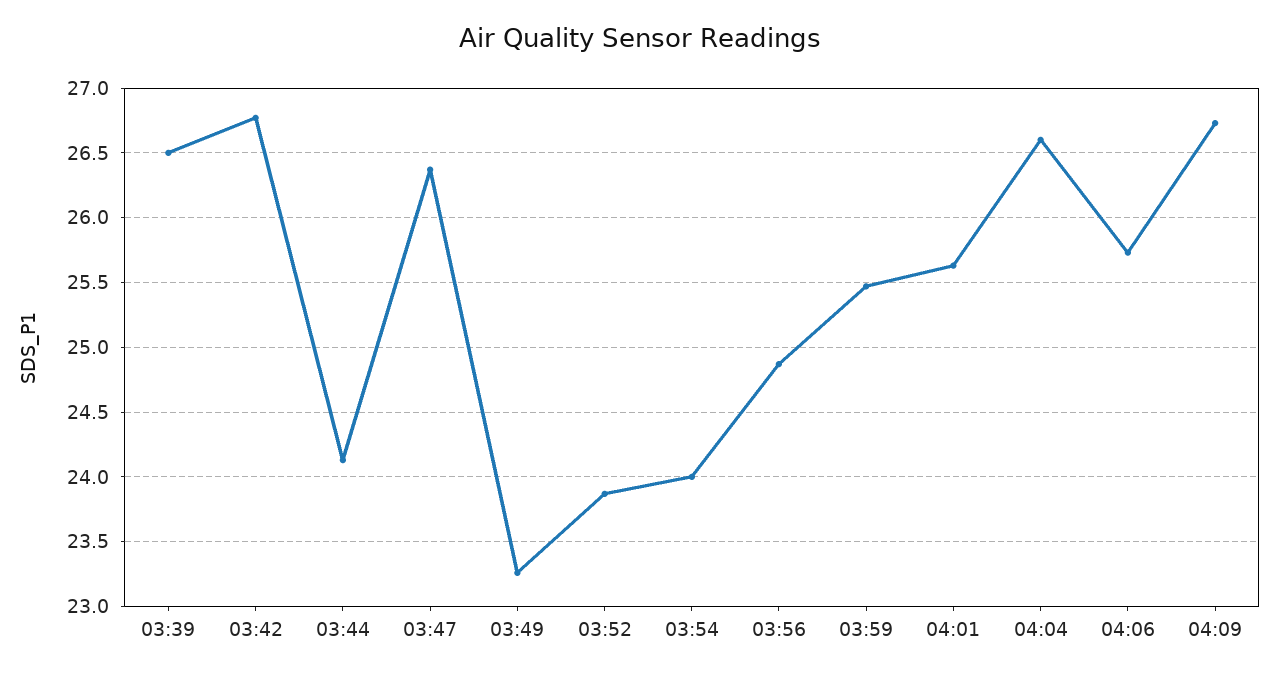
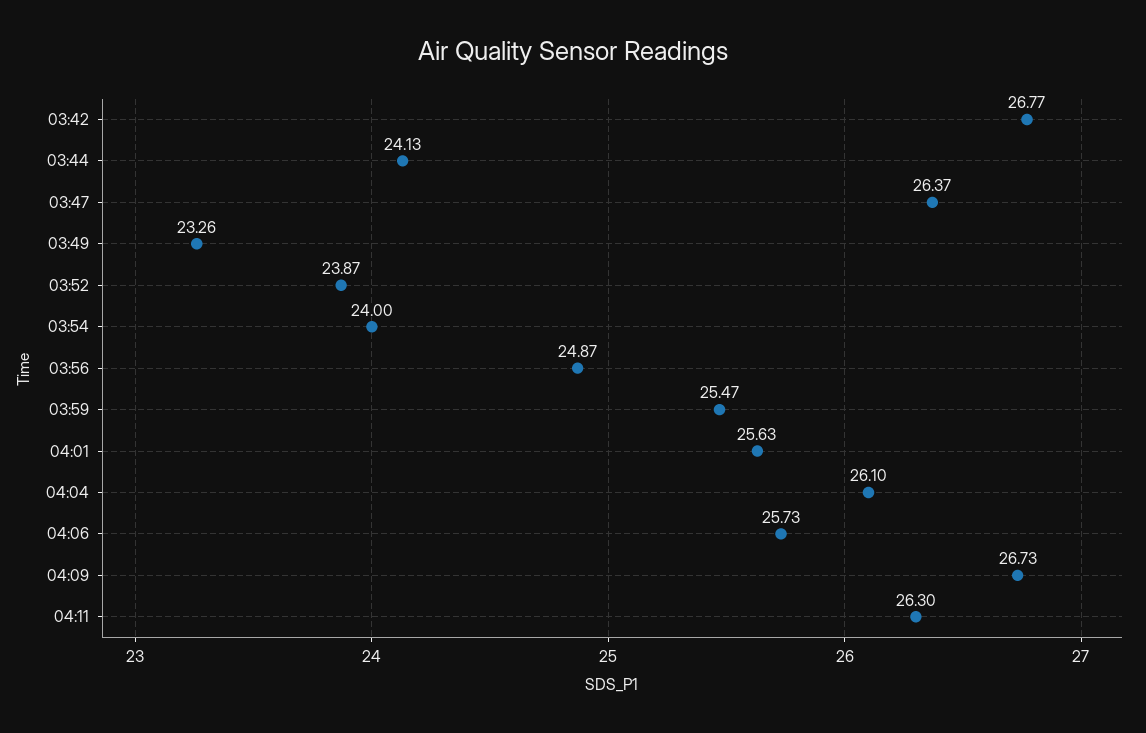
03:39: 26.5 -> none
04:04: 26.6 -> 26.1
04:11: none -> 26.3

